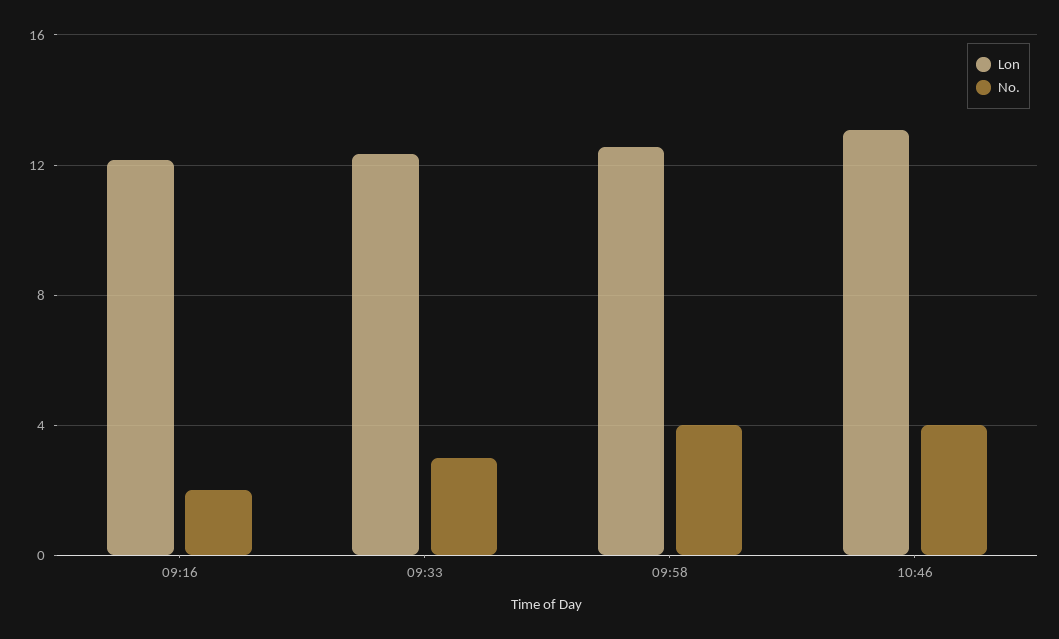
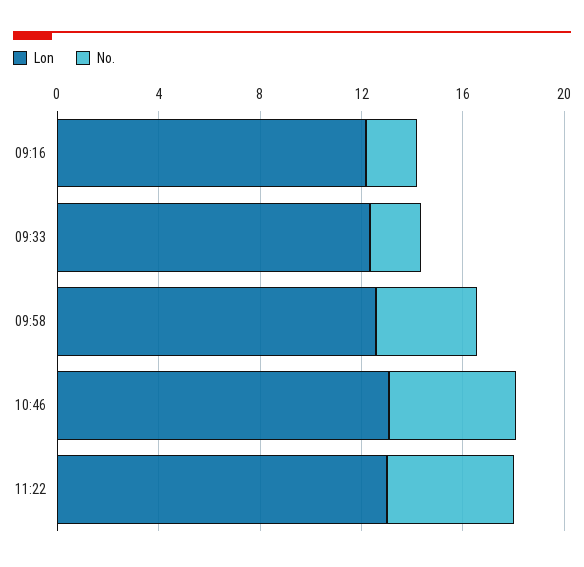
No., 09:33: 3 -> 2
No., 10:46: 4 -> 5
Lon, 11:22: none -> 13
No., 11:22: none -> 5

